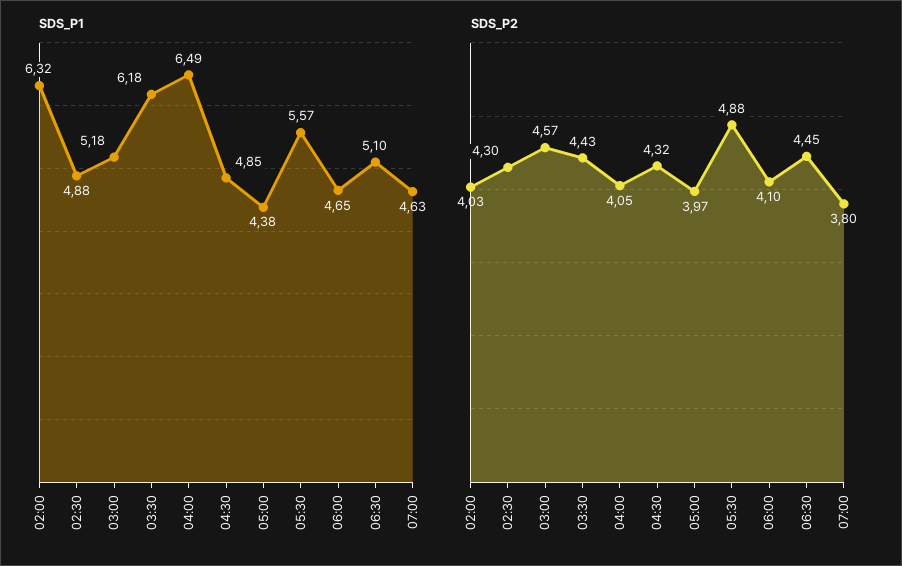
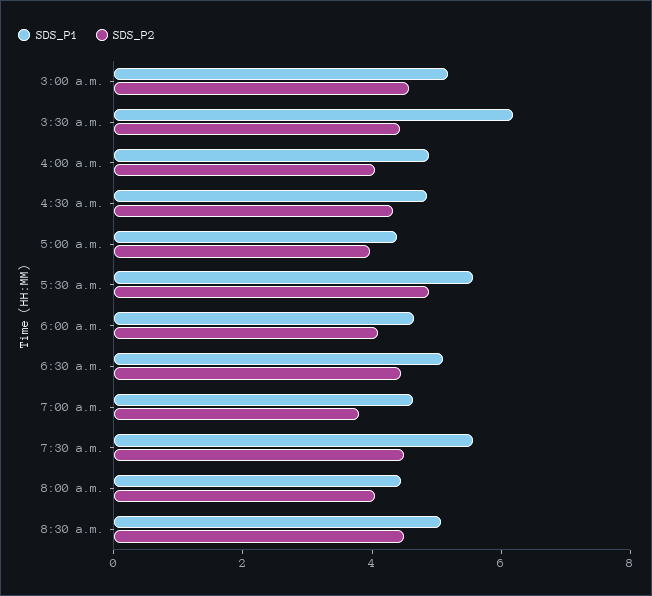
SDS_P1, 02:00: 6.32 -> none
SDS_P1, 02:30: 4.88 -> none
SDS_P1, 04:00: 6.49 -> 5
SDS_P2, 02:00: 4.03 -> none
SDS_P2, 02:30: 4.3 -> none
SDS_P1, 7:30 a.m.: none -> 5.5
SDS_P2, 7:30 a.m.: none -> 4.5
SDS_P1, 8:00 a.m.: none -> 4.5
SDS_P2, 8:00 a.m.: none -> 4
SDS_P1, 8:30 a.m.: none -> 5
SDS_P2, 8:30 a.m.: none -> 4.5

